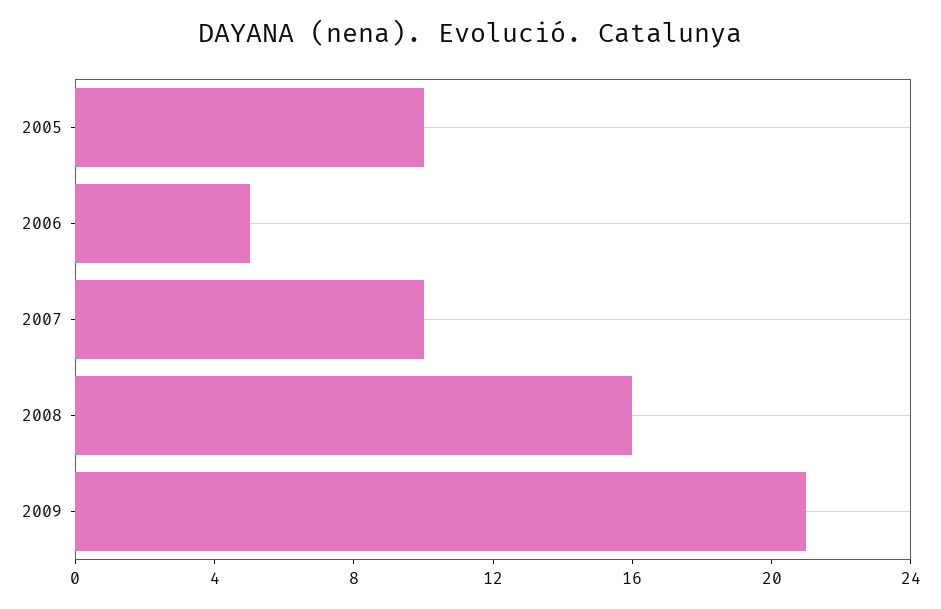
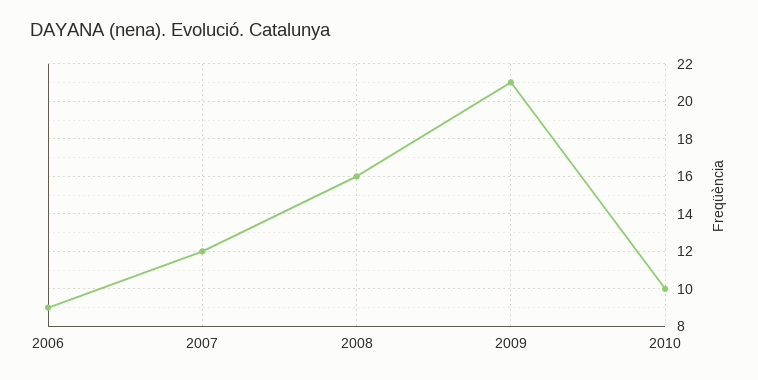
2005: 10 -> none
2006: 5 -> 9
2007: 10 -> 12
2010: none -> 10

